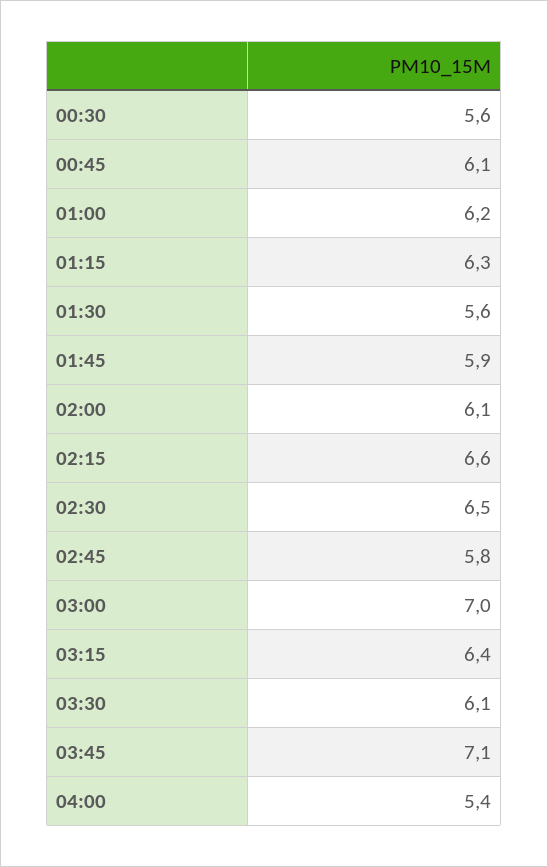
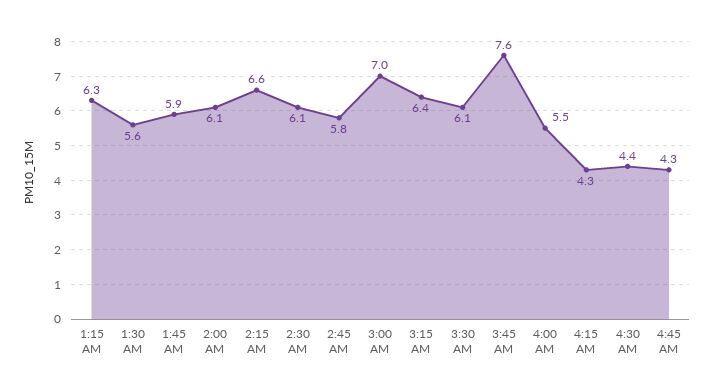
00:30: 5.6 -> none
00:45: 6.1 -> none
01:00: 6.2 -> none
02:30: 6.5 -> 6.1
03:45: 7.1 -> 7.6
04:00: 5.4 -> 5.5
4:15 AM: none -> 4.3
4:30 AM: none -> 4.4
4:45 AM: none -> 4.3

